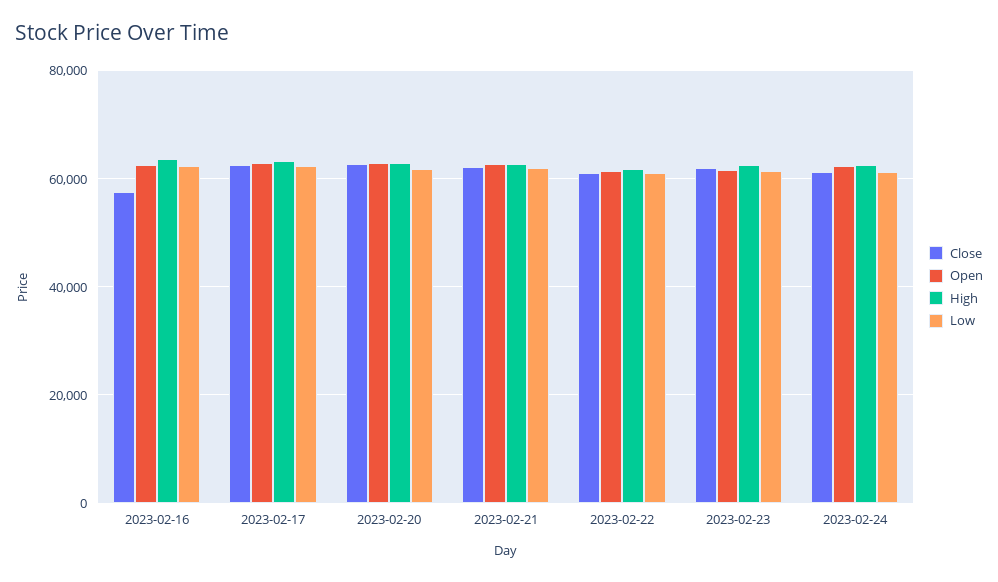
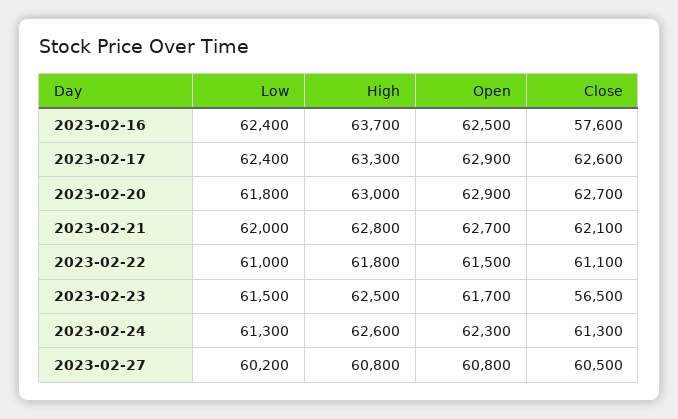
Close, 2023-02-23: 62000 -> 56500
Low, 2023-02-27: none -> 60200
High, 2023-02-27: none -> 60800
Open, 2023-02-27: none -> 60800
Close, 2023-02-27: none -> 60500

